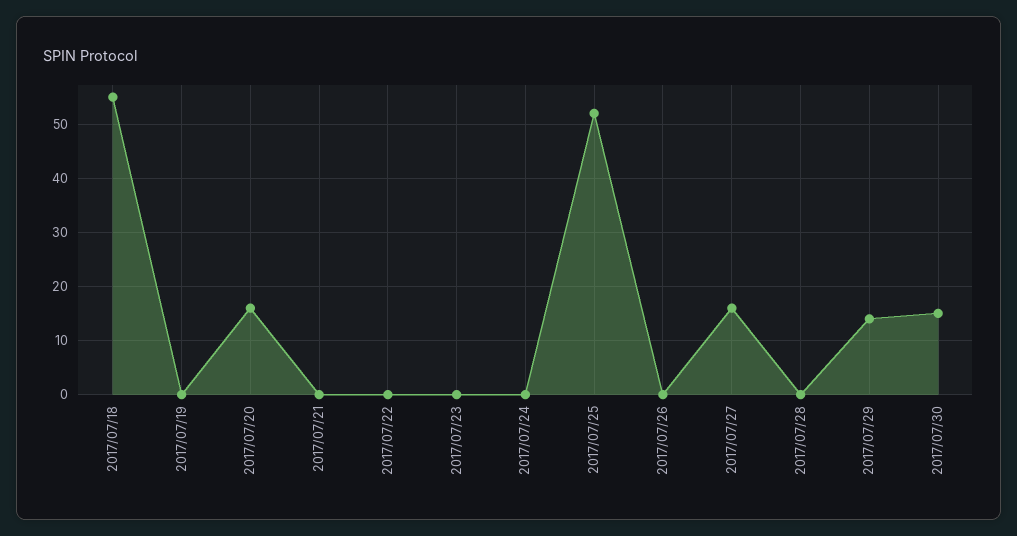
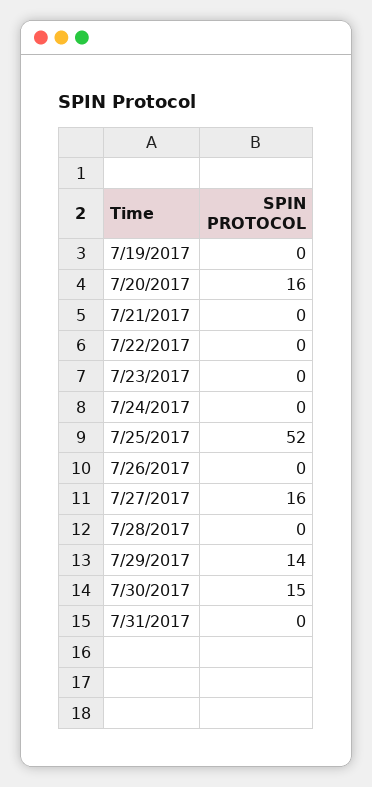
2017/07/18: 55 -> none
7/31/2017: none -> 0

